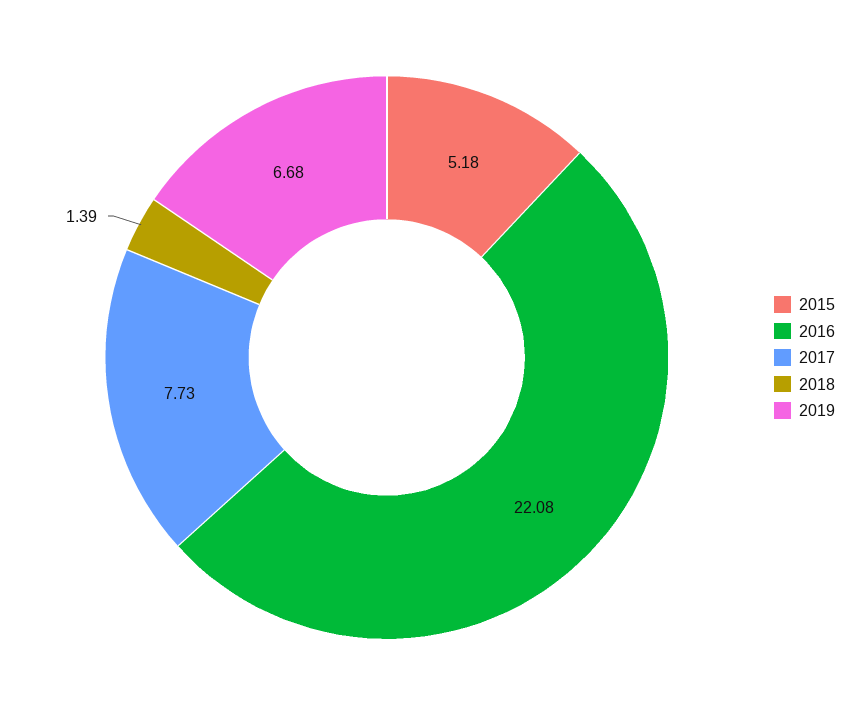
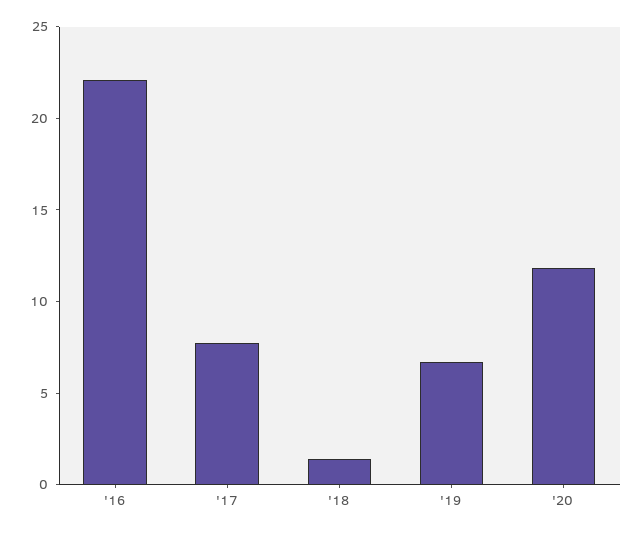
2015: 5.18 -> none
'20: none -> 12

